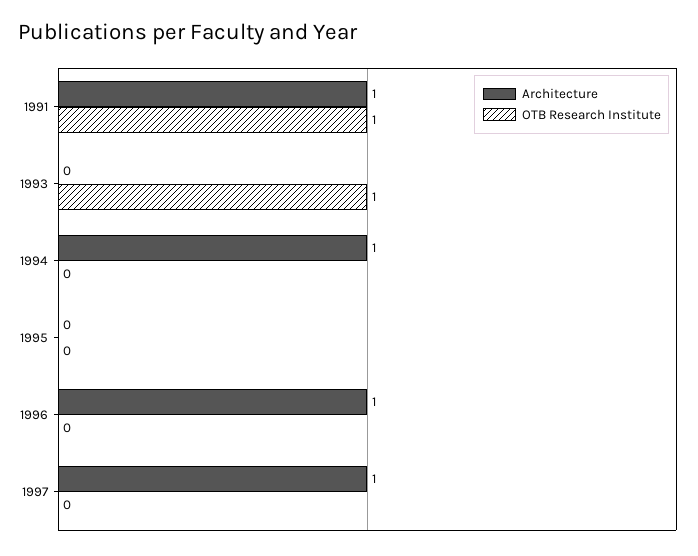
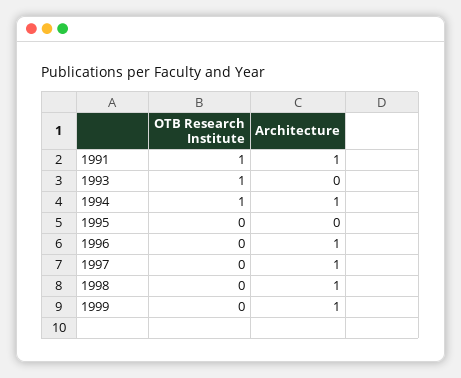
OTB Research Institute, 1994: 0 -> 1
OTB Research Institute, 1998: none -> 0
Architecture, 1998: none -> 1
OTB Research Institute, 1999: none -> 0
Architecture, 1999: none -> 1

